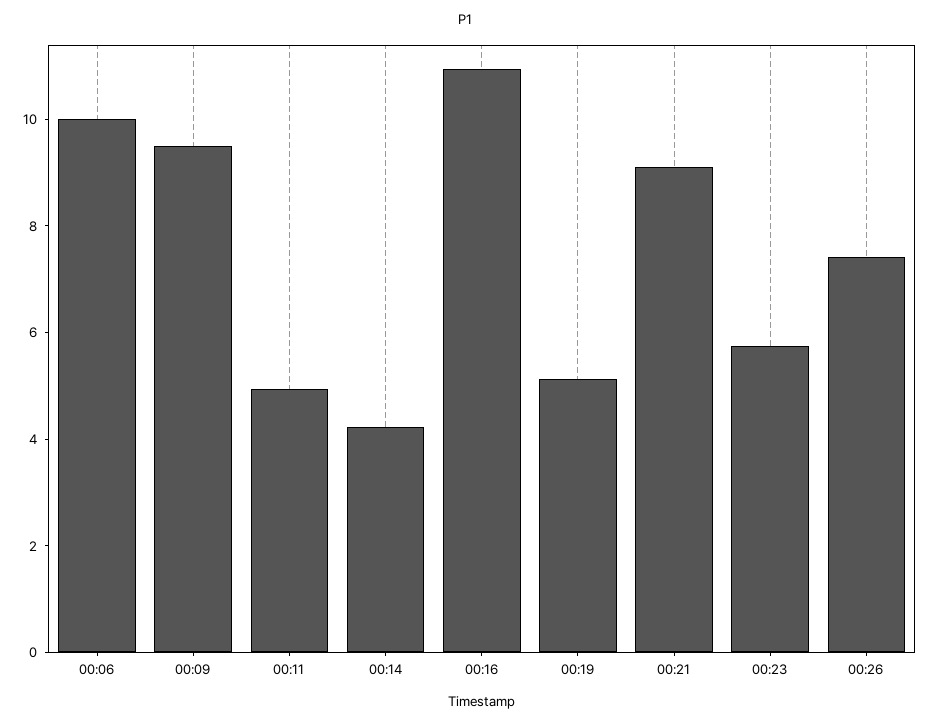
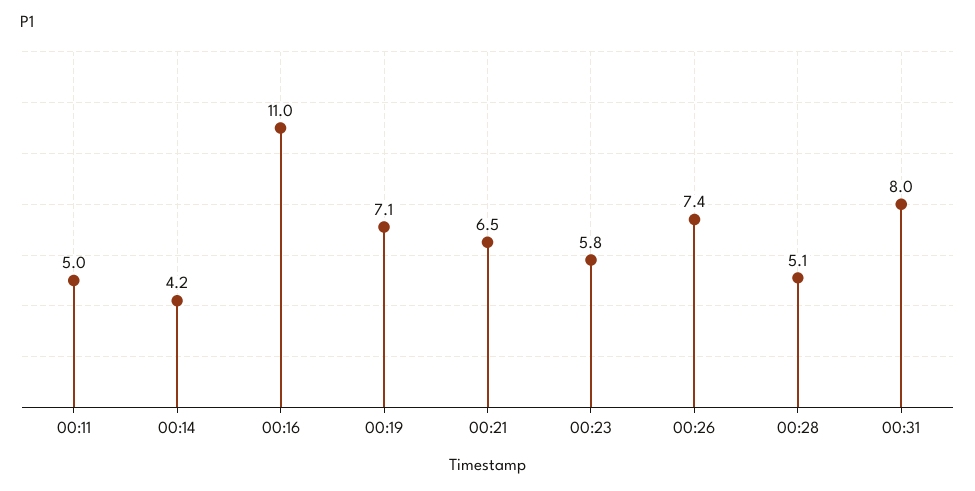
00:06: 10 -> none
00:09: 9.5 -> none
00:19: 5 -> 7.1
00:21: 9 -> 6.5
00:28: none -> 5.1
00:31: none -> 8

